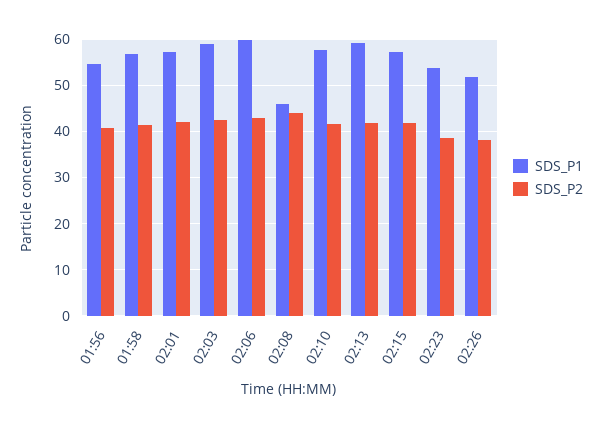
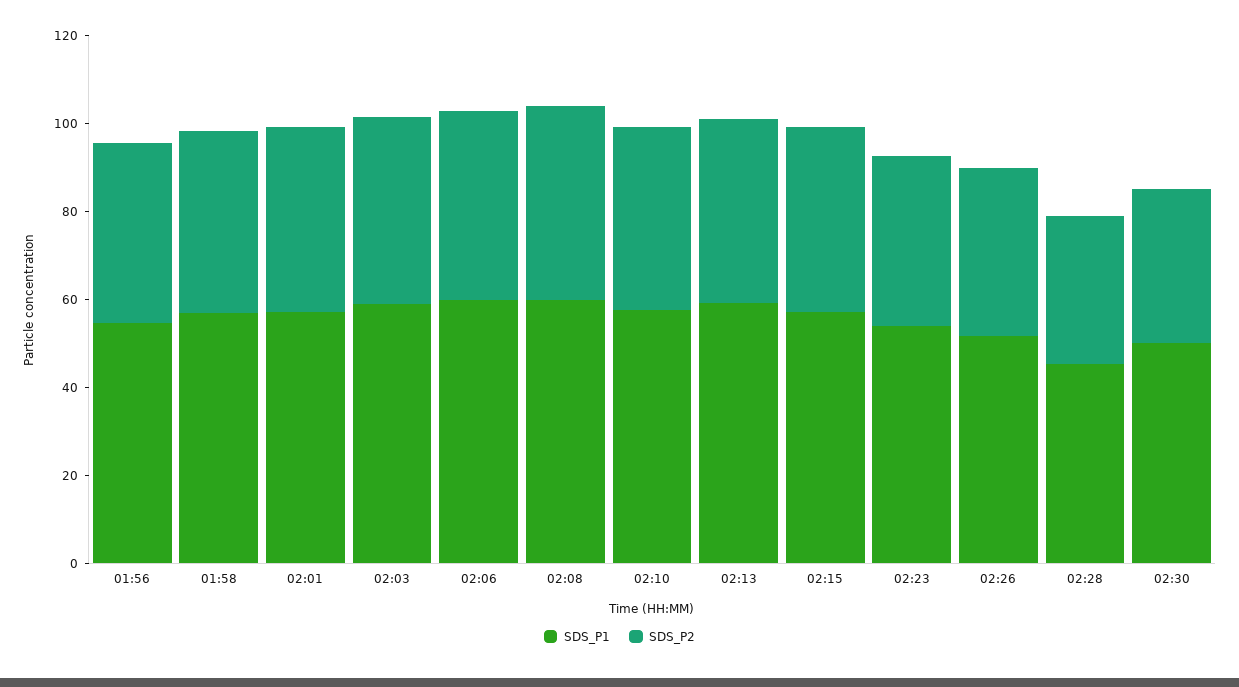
SDS_P1, 02:08: 46 -> 60
SDS_P1, 02:28: none -> 45
SDS_P2, 02:28: none -> 35
SDS_P1, 02:30: none -> 50
SDS_P2, 02:30: none -> 35

